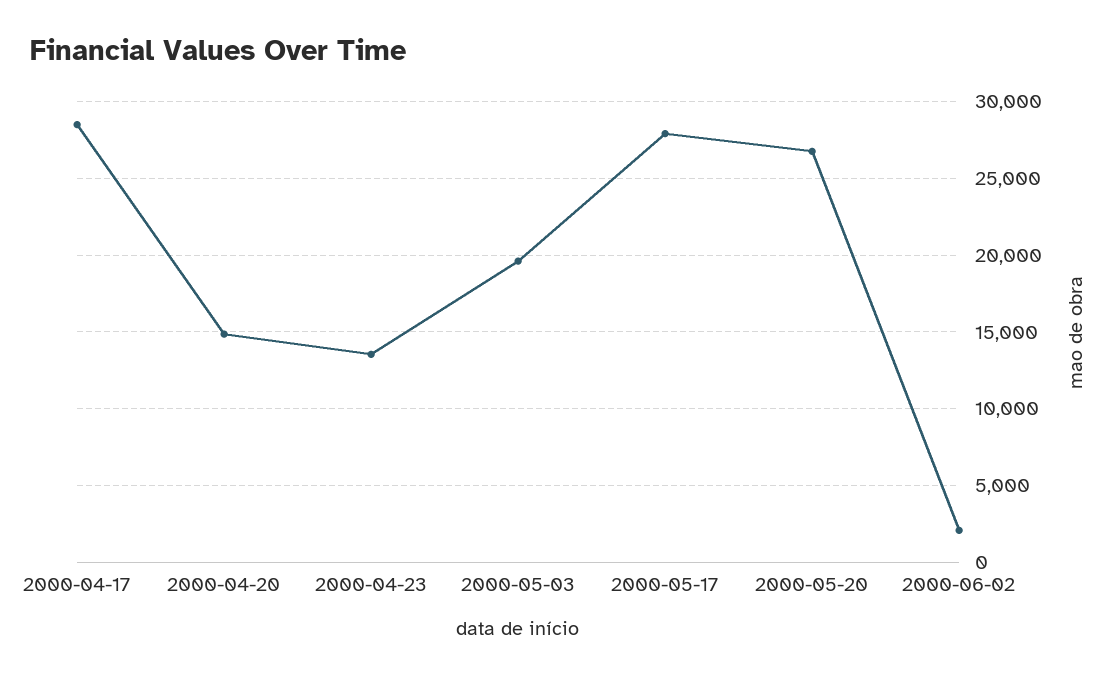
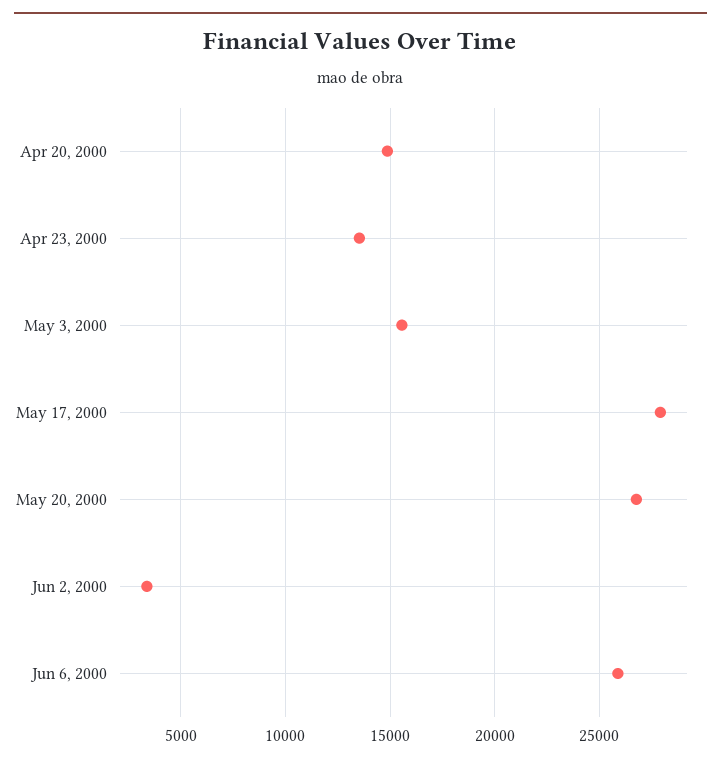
2000-04-17: 28500 -> none
2000-05-03: 19500 -> 15500
2000-06-02: 2000 -> 3500
Jun 6, 2000: none -> 26000

